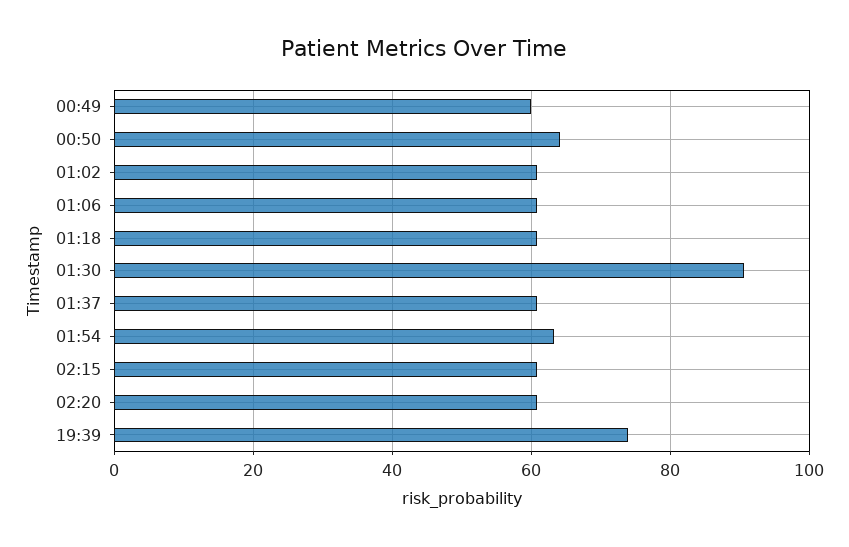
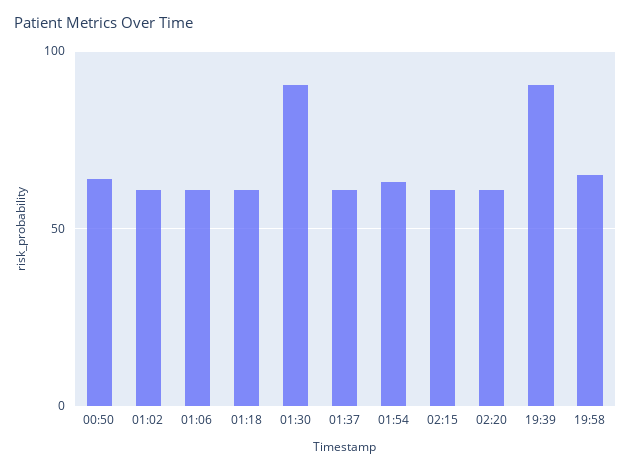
00:49: 60 -> none
19:39: 74 -> 90
19:58: none -> 65

